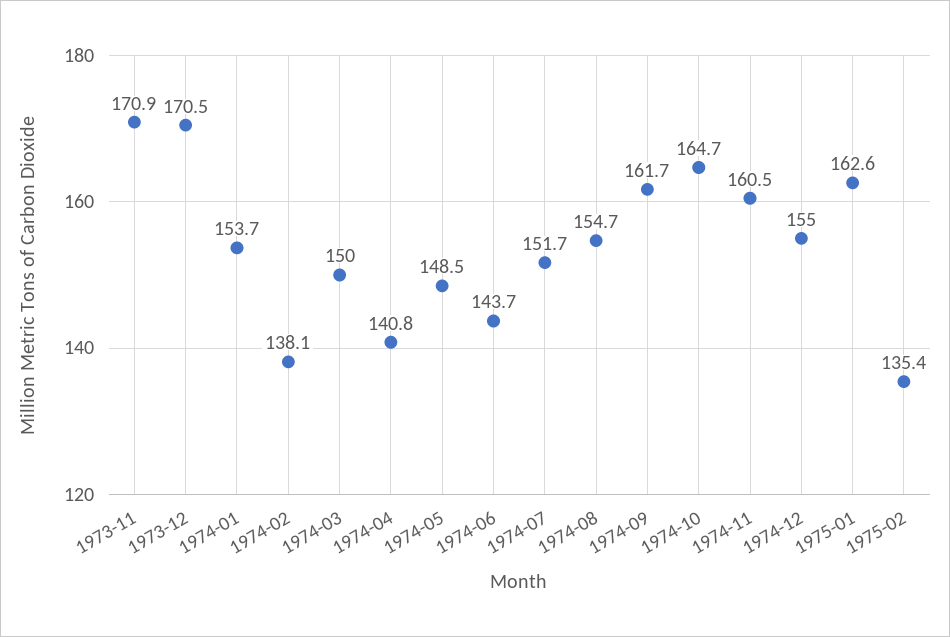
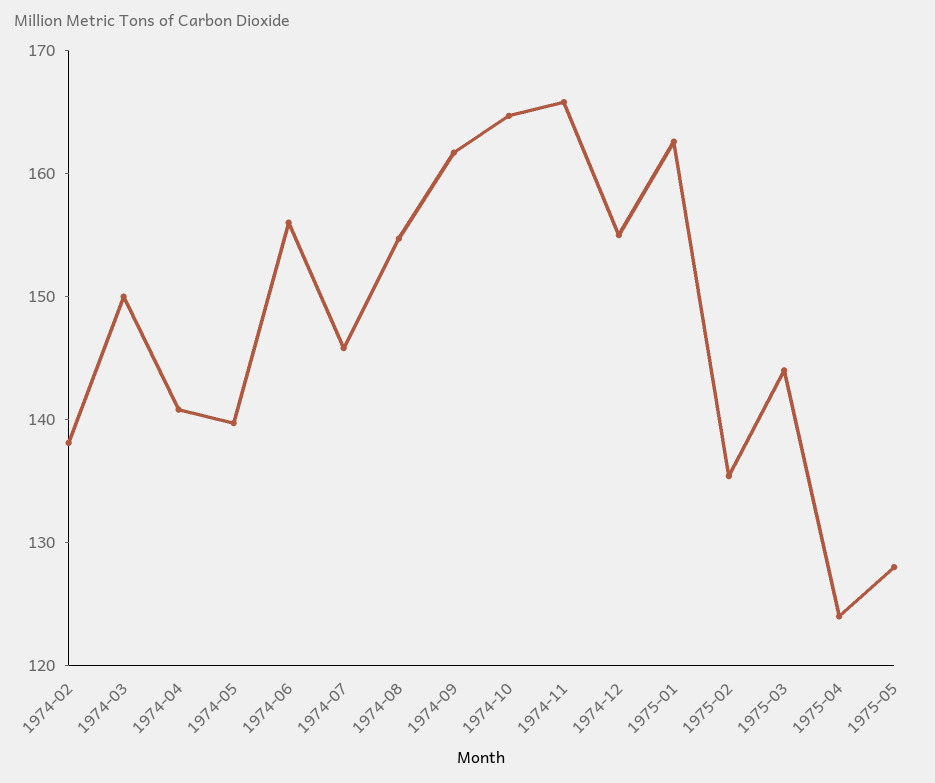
1973-11: 170.9 -> none
1973-12: 170.5 -> none
1974-01: 153.7 -> none
1974-05: 148.5 -> 140
1974-06: 143.7 -> 156
1974-07: 151.7 -> 146
1974-11: 160.5 -> 166
1975-03: none -> 144
1975-04: none -> 124
1975-05: none -> 128

